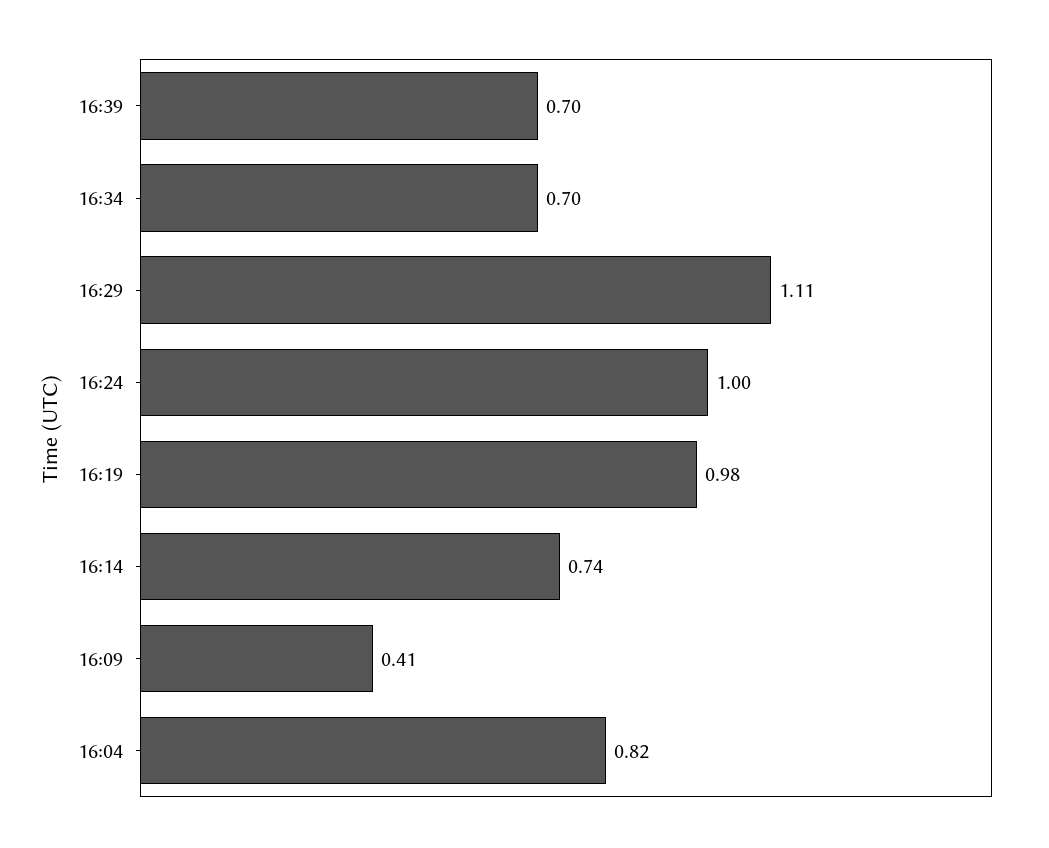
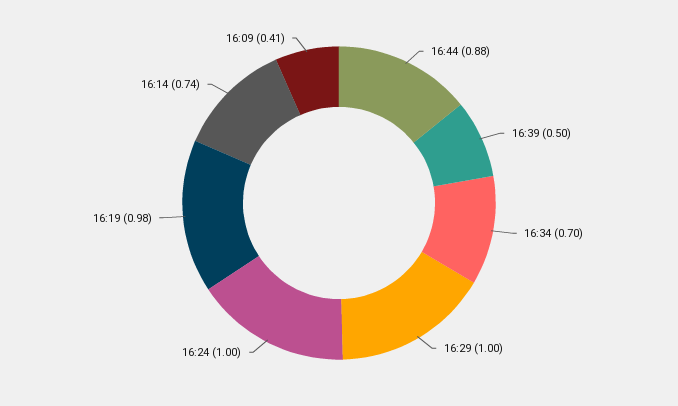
16:39: 0.7 -> 0.5
16:29: 1.11 -> 1
16:04: 0.82 -> none
16:44: none -> 0.88

